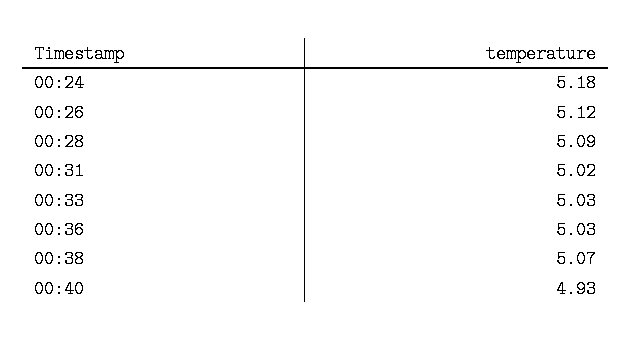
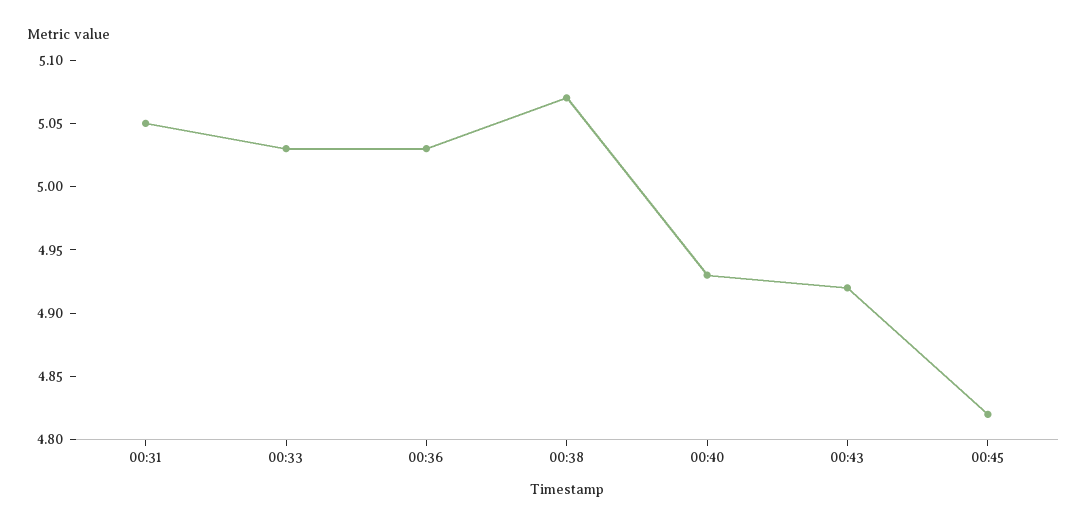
00:24: 5.18 -> none
00:26: 5.12 -> none
00:28: 5.09 -> none
00:31: 5.02 -> 5.05
00:43: none -> 4.92
00:45: none -> 4.82

